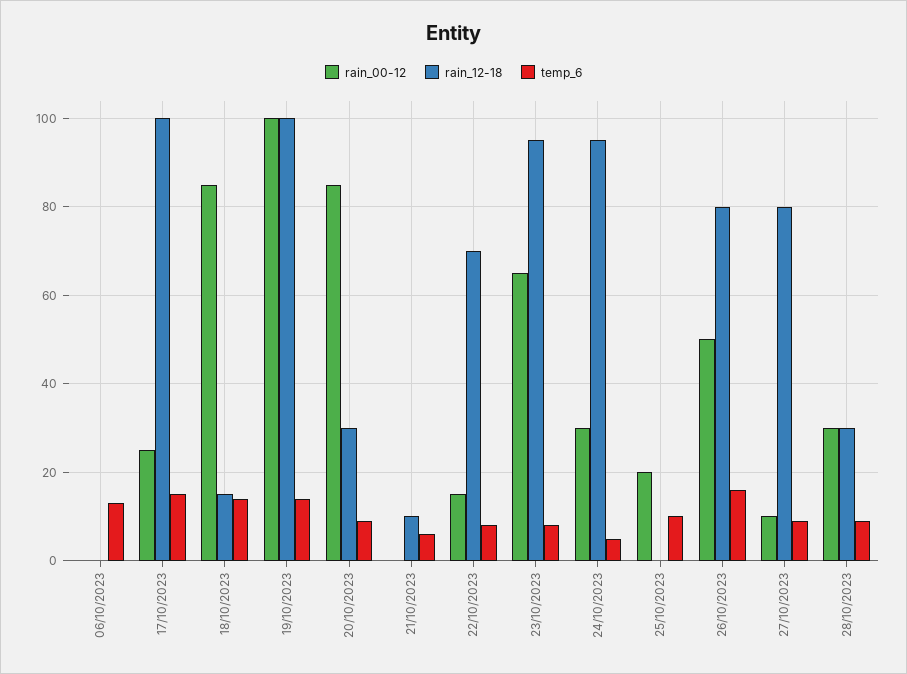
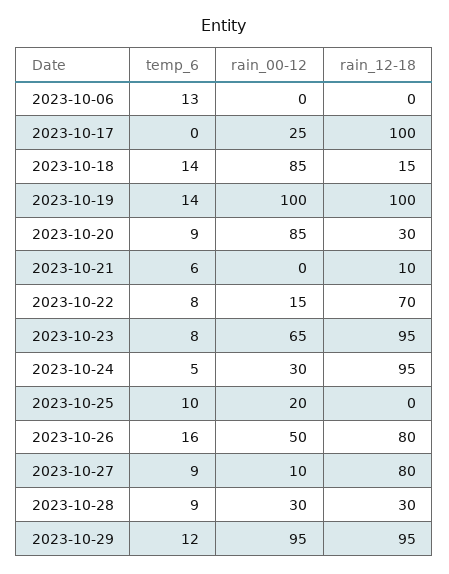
temp_6, 17/10/2023: 15 -> 0
temp_6, 2023-10-29: none -> 12
rain_00-12, 2023-10-29: none -> 95
rain_12-18, 2023-10-29: none -> 95

